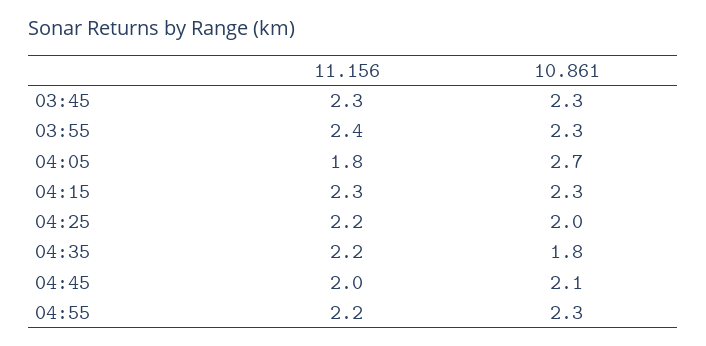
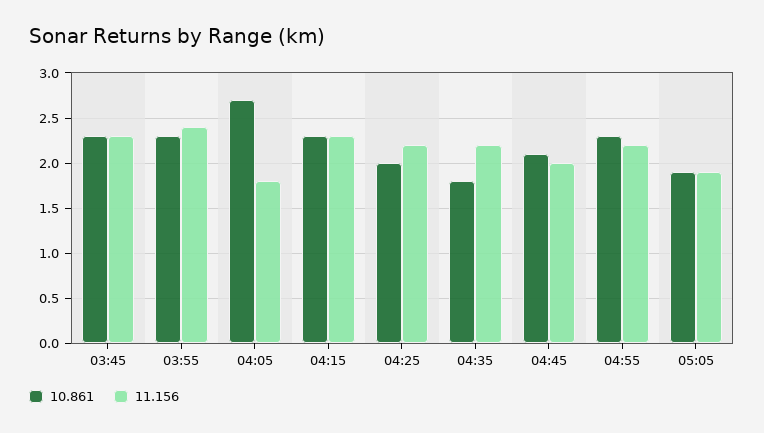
10.861, 05:05: none -> 1.9
11.156, 05:05: none -> 1.9

